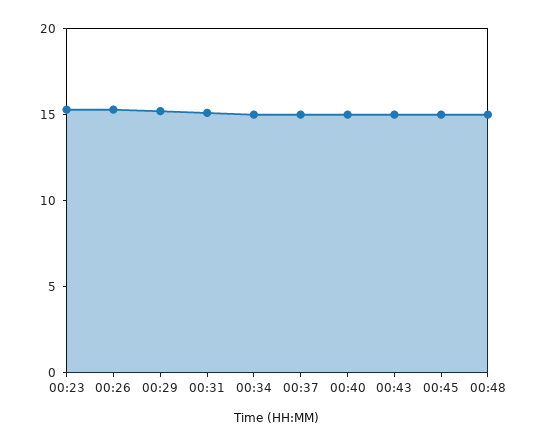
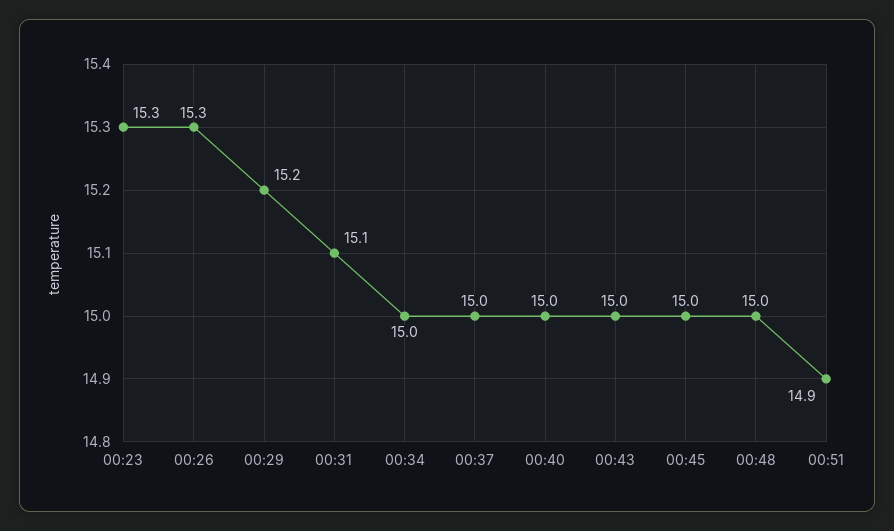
00:51: none -> 14.9

